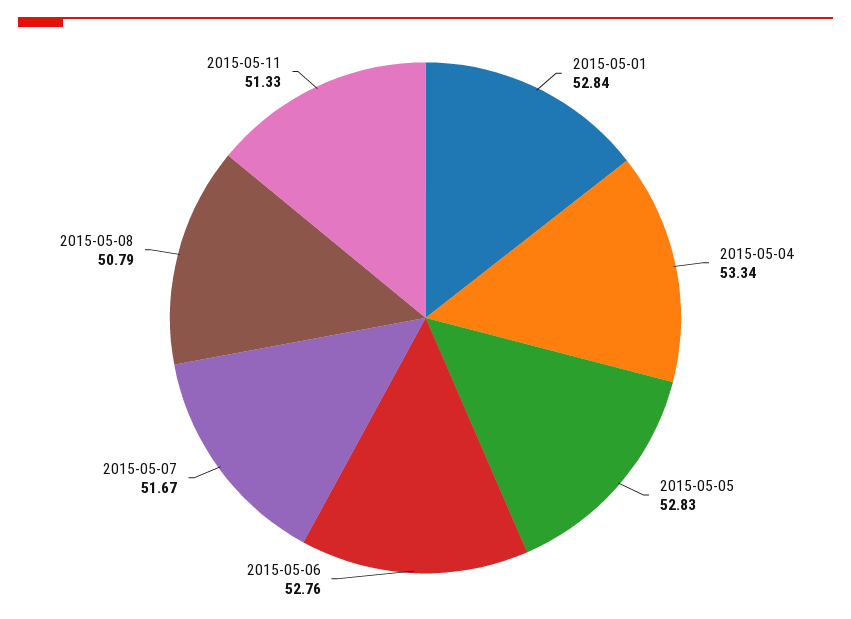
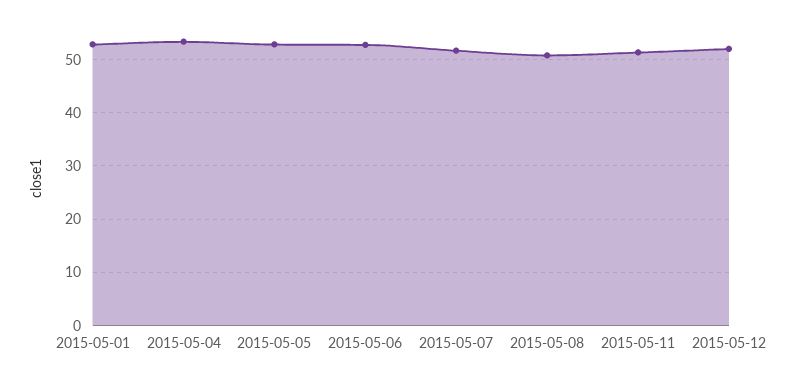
2015-05-12: none -> 52

